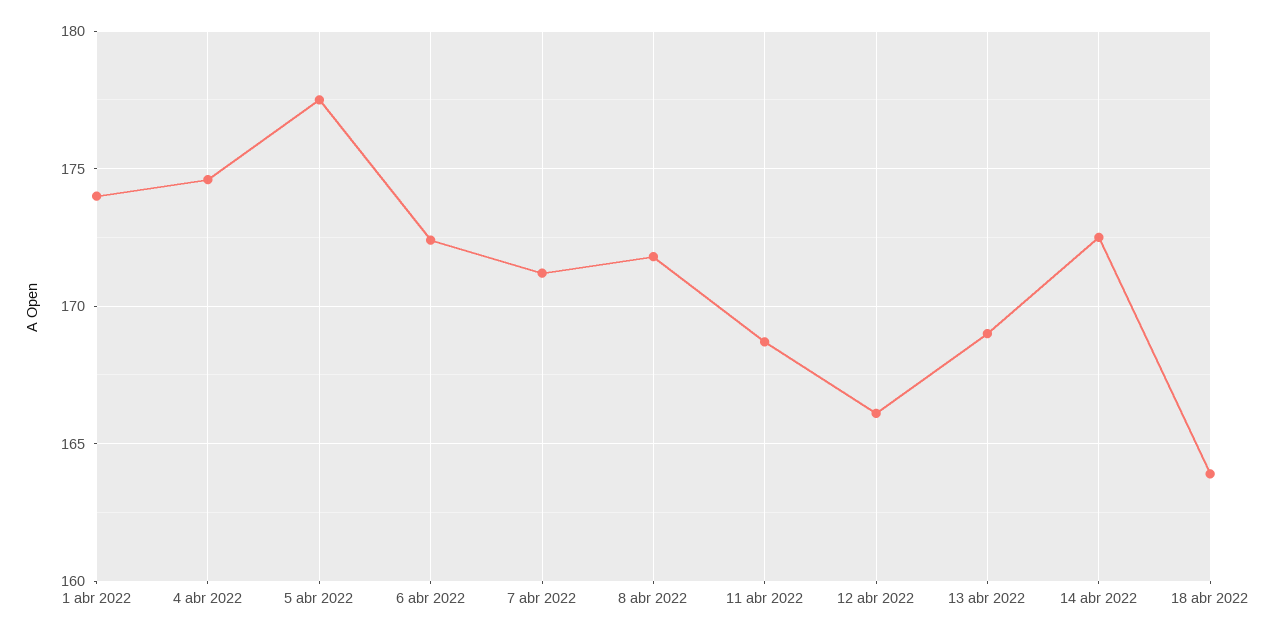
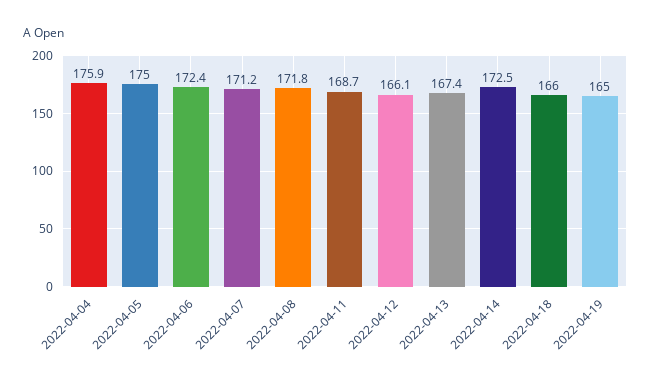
1 abr 2022: 174 -> none
4 abr 2022: 174.5 -> 175.9
5 abr 2022: 177.5 -> 175
13 abr 2022: 169 -> 167.4
18 abr 2022: 164 -> 166
2022-04-19: none -> 165

